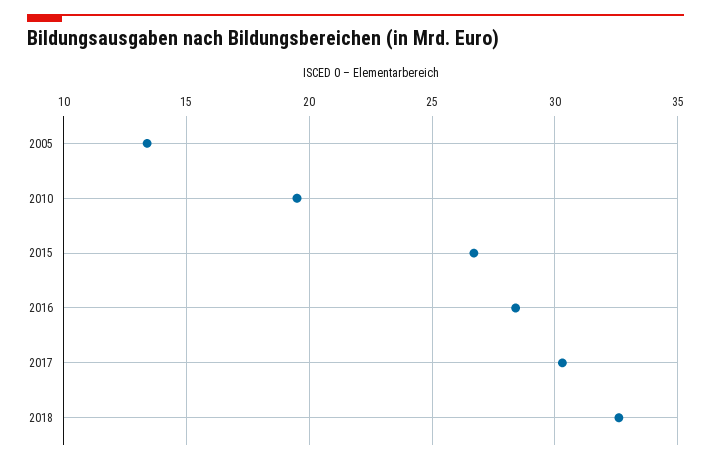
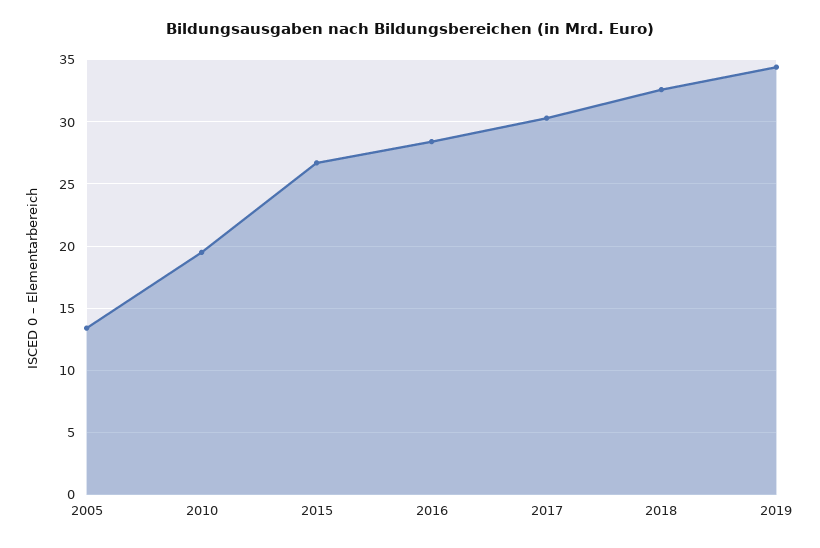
2019: none -> 34.5

